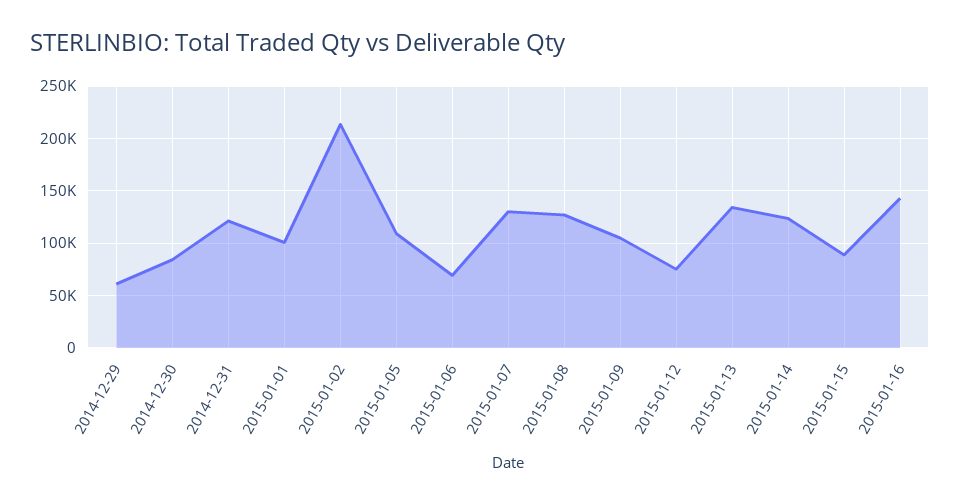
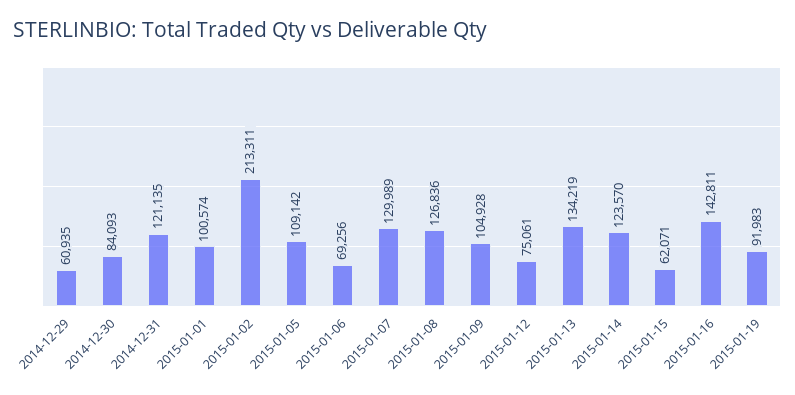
2015-01-15: 90000 -> 62071
2015-01-19: none -> 91983

